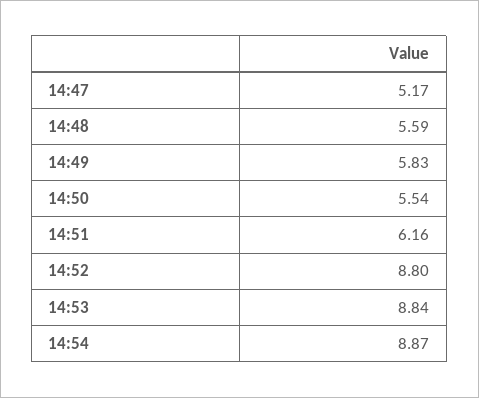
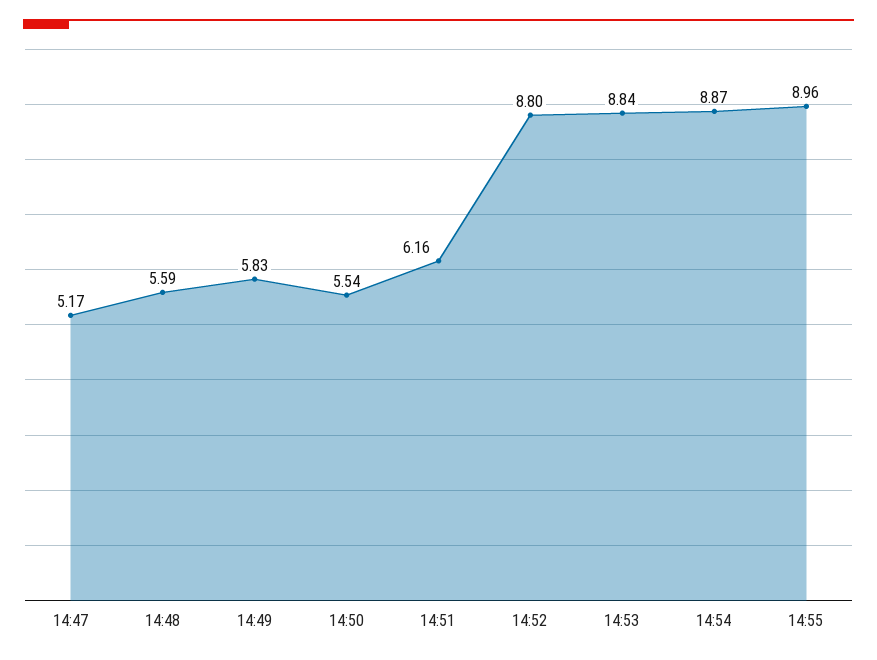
14:55: none -> 8.96

